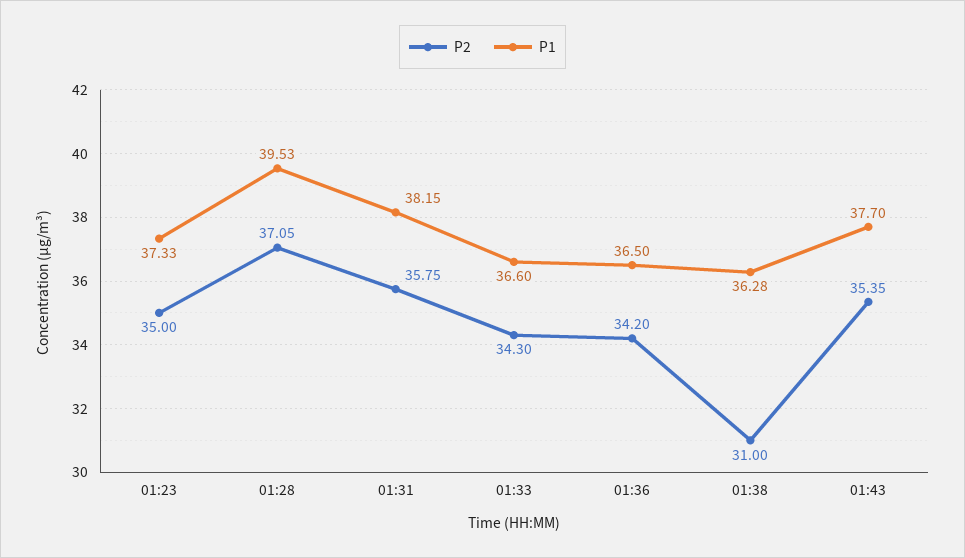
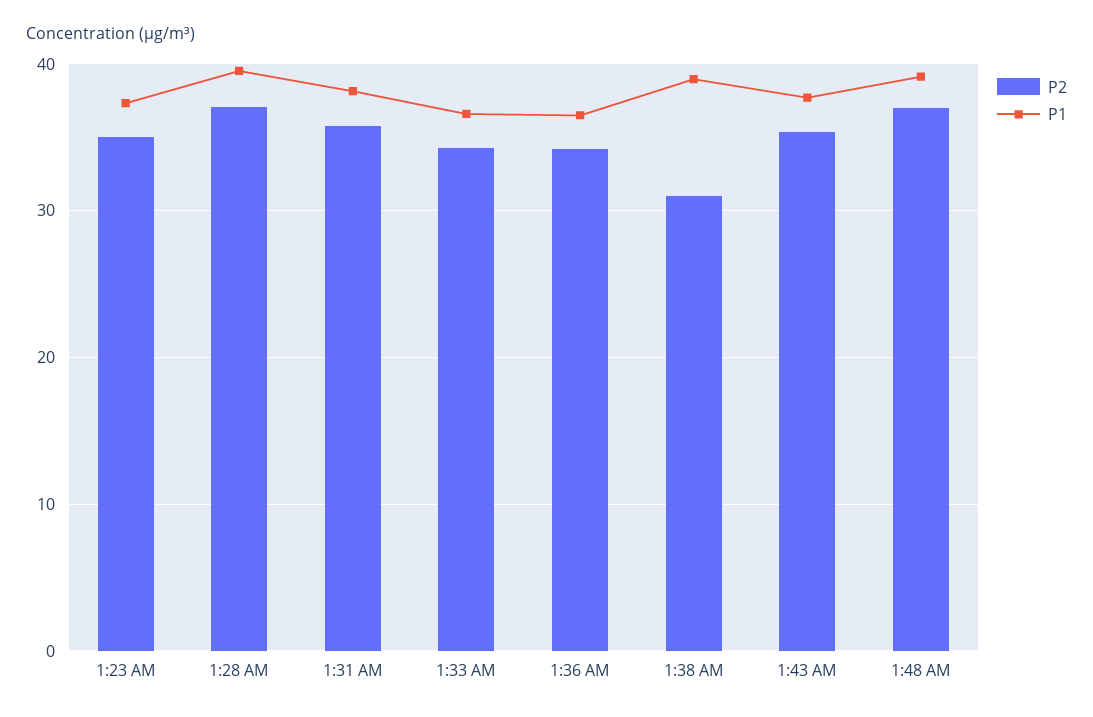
P1, 01:38: 36.28 -> 39
P2, 1:48 AM: none -> 37
P1, 1:48 AM: none -> 39

